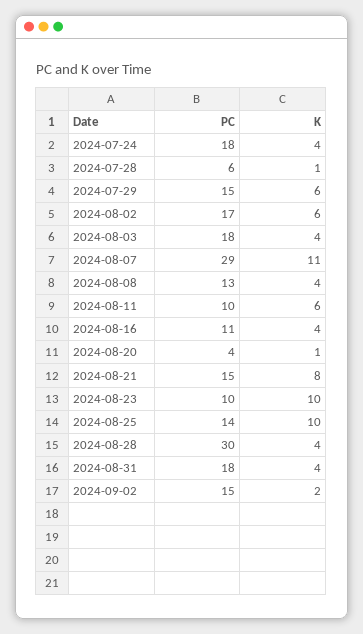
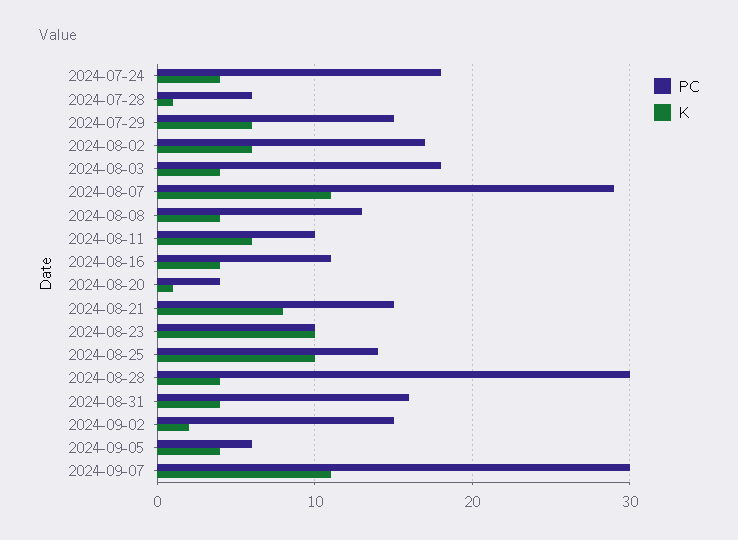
PC, 2024-08-31: 18 -> 16
PC, 2024-09-05: none -> 6
K, 2024-09-05: none -> 4
PC, 2024-09-07: none -> 30
K, 2024-09-07: none -> 11

